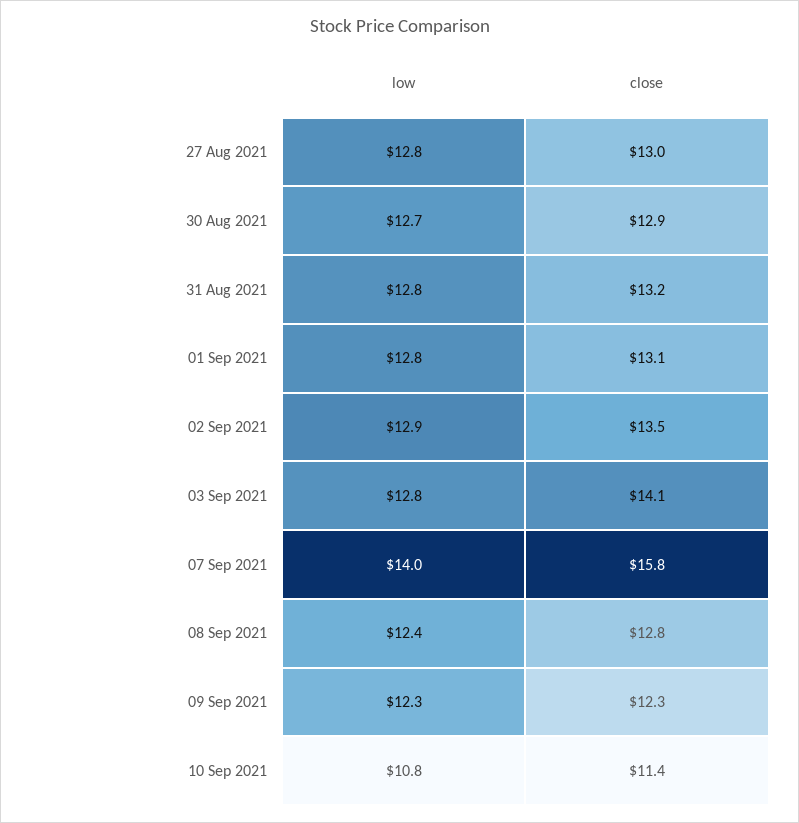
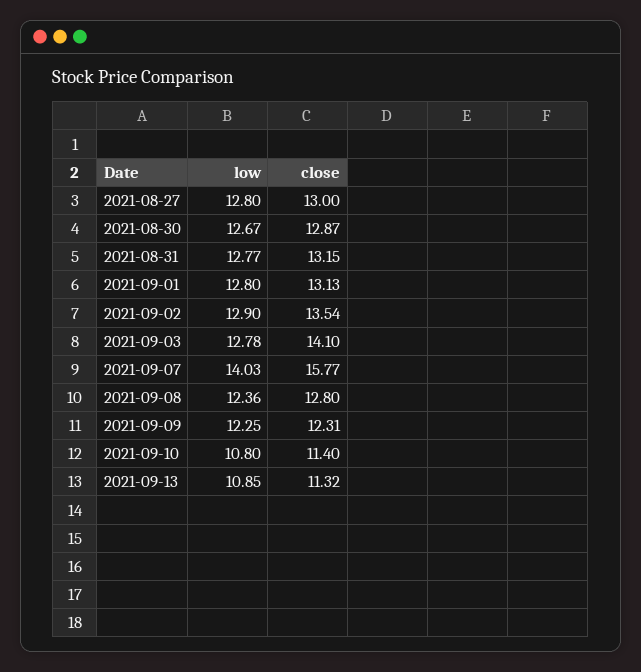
low, 2021-09-13: none -> 10.85
close, 2021-09-13: none -> 11.32

